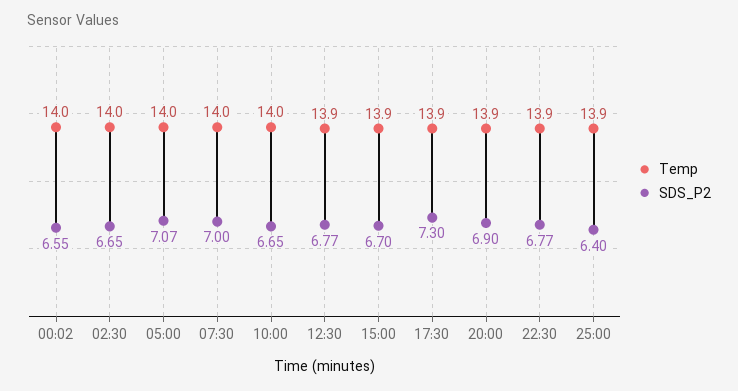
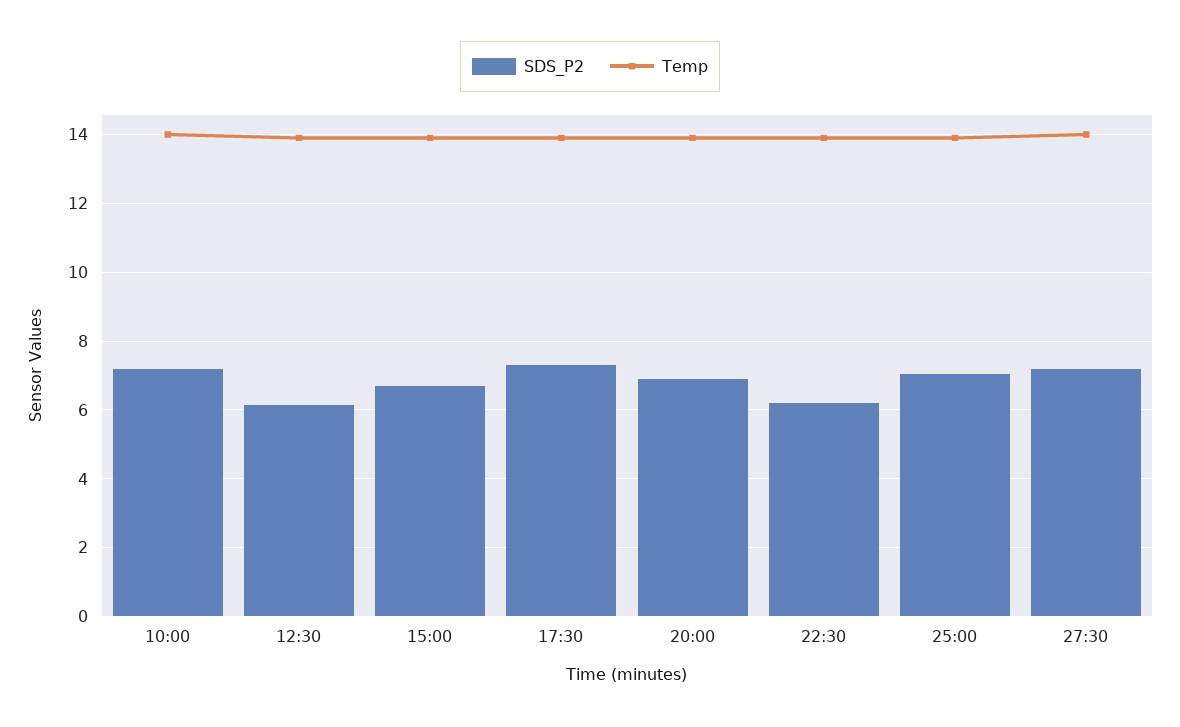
Temp, 00:02: 14 -> none
SDS_P2, 00:02: 6.55 -> none
Temp, 02:30: 14 -> none
SDS_P2, 02:30: 6.65 -> none
Temp, 05:00: 14 -> none
SDS_P2, 05:00: 7.07 -> none
Temp, 07:30: 14 -> none
SDS_P2, 07:30: 7 -> none
SDS_P2, 10:00: 6.65 -> 7.2
SDS_P2, 12:30: 6.77 -> 6.2
SDS_P2, 22:30: 6.77 -> 6.2
SDS_P2, 25:00: 6.4 -> 7
SDS_P2, 27:30: none -> 7.2
Temp, 27:30: none -> 14

